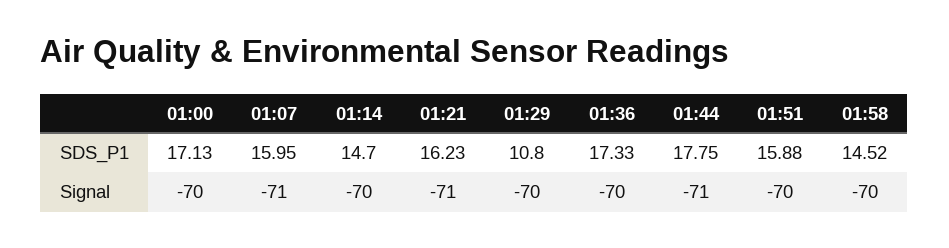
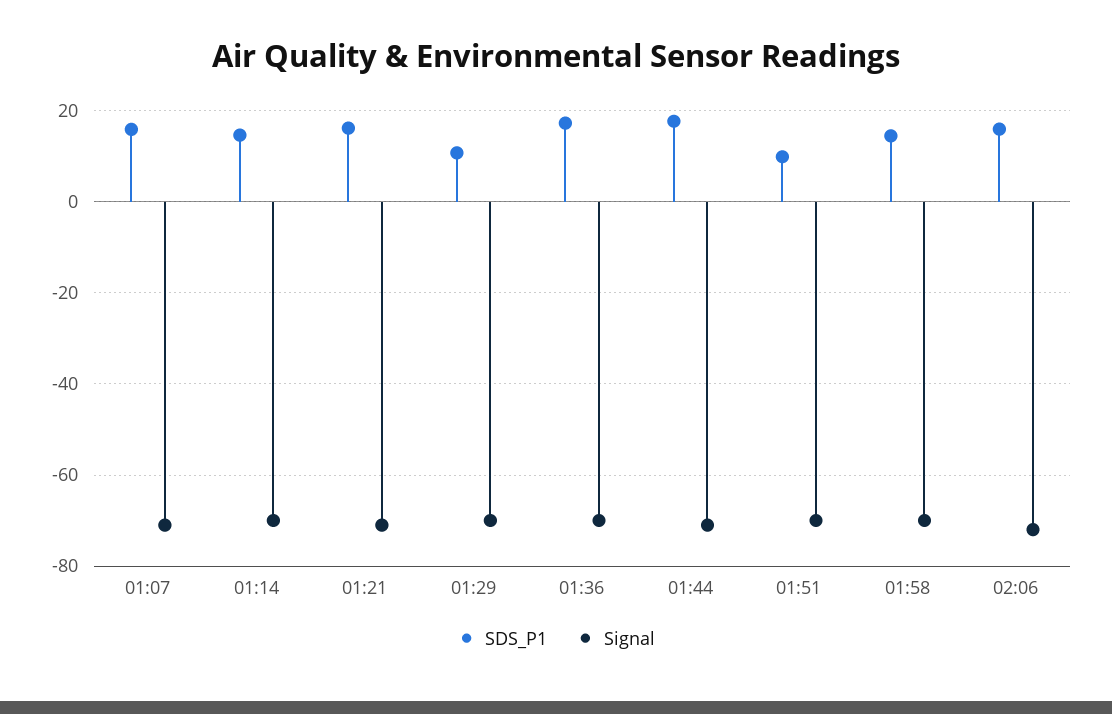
SDS_P1, 01:00: 17.13 -> none
SDS_P1, 01:51: 15.88 -> 10
Signal, 01:00: -70 -> none
SDS_P1, 02:06: none -> 16
Signal, 02:06: none -> -72

